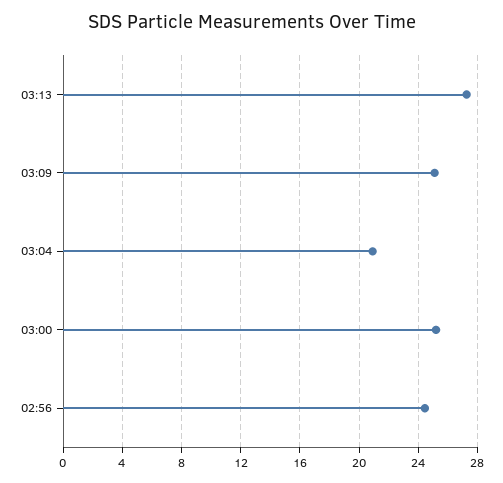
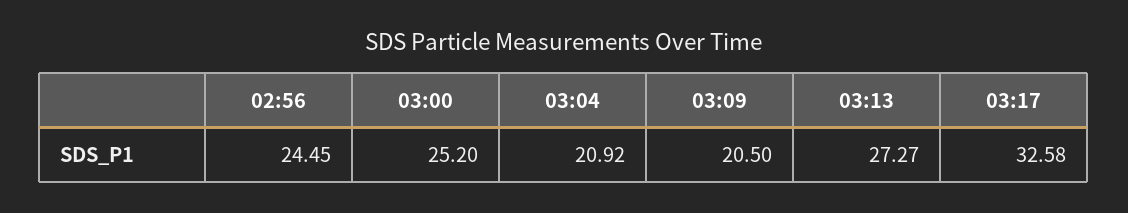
03:09: 25 -> 20.5
03:17: none -> 32.58

